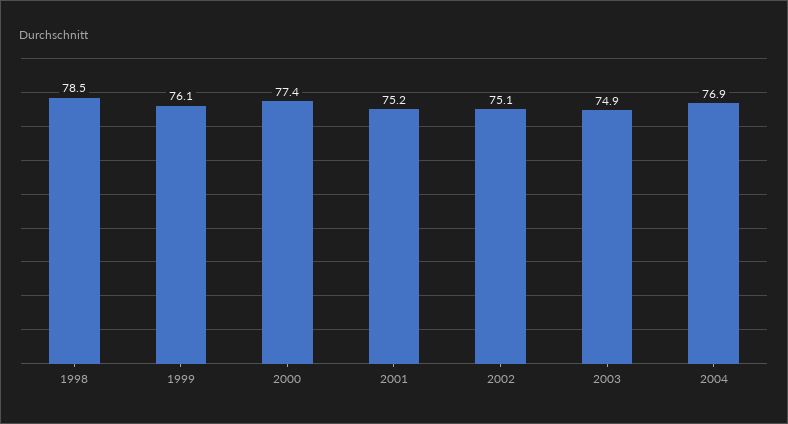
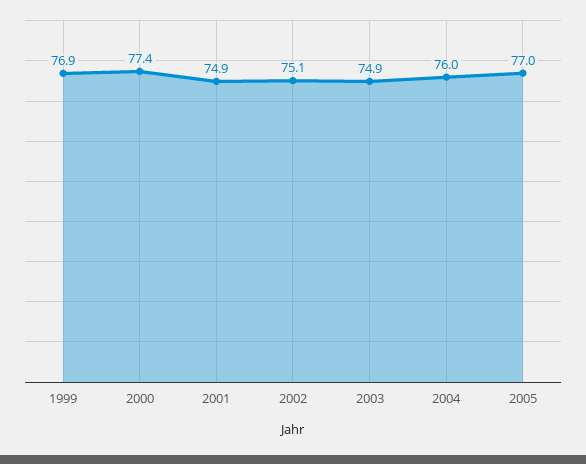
1998: 78.5 -> none
1999: 76.1 -> 76.9
2001: 75.2 -> 74.9
2004: 76.9 -> 76
2005: none -> 77

